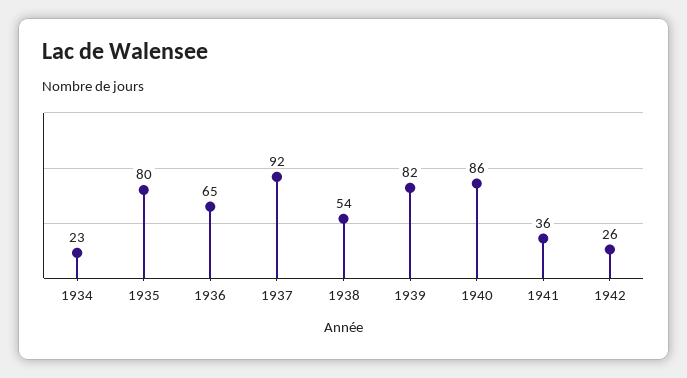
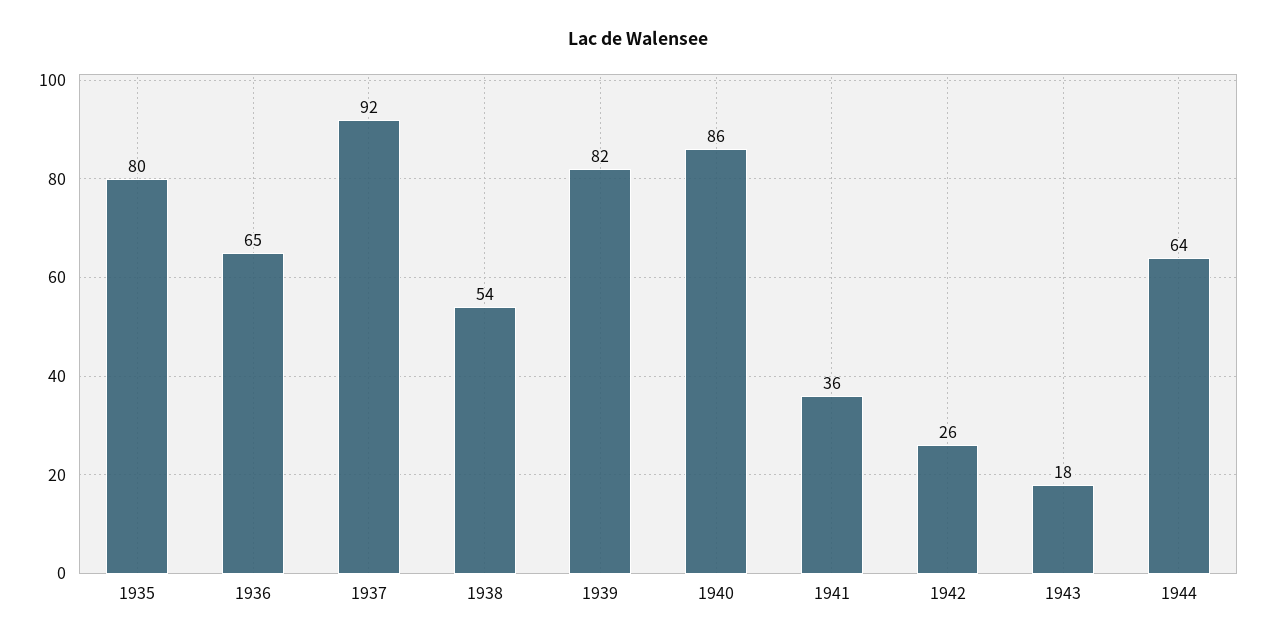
1934: 23 -> none
1943: none -> 18
1944: none -> 64

